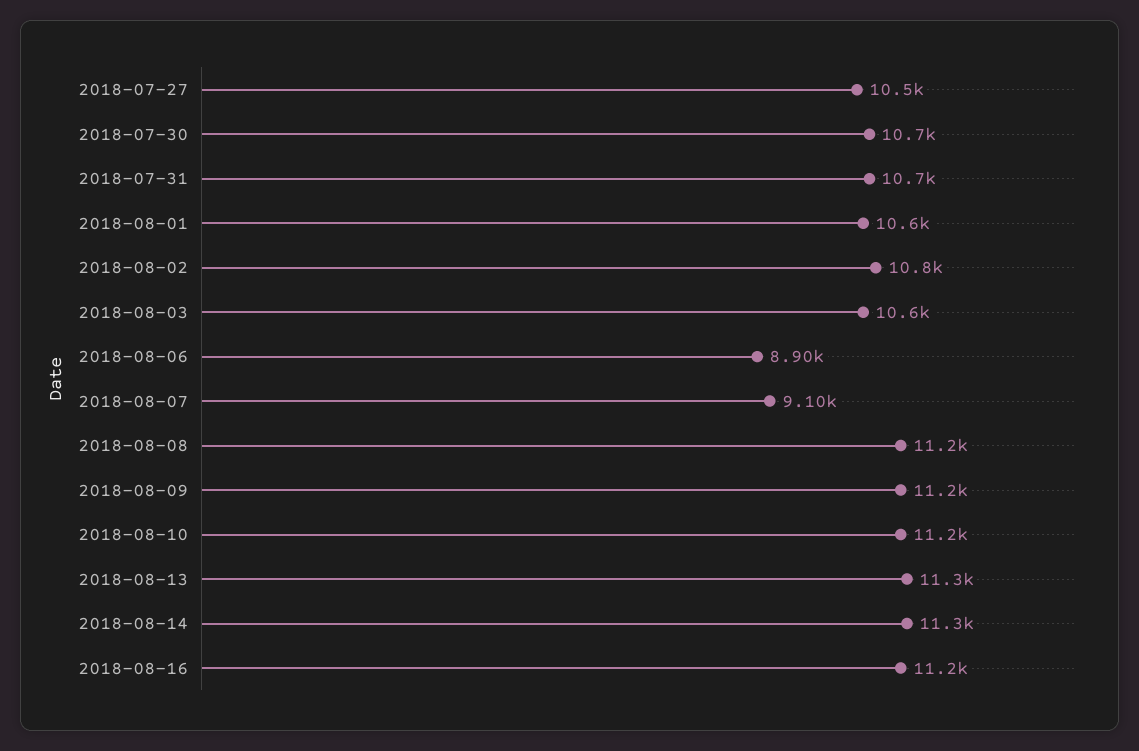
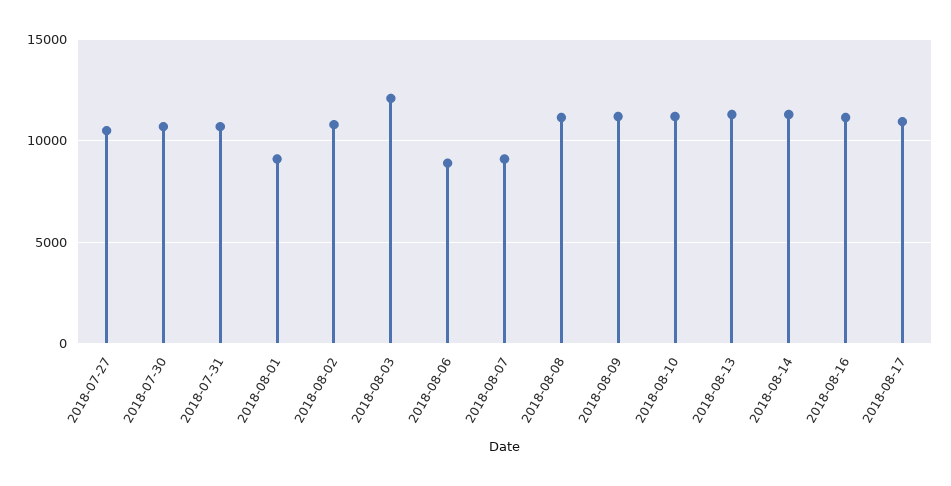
2018-08-01: 10600 -> 9000
2018-08-03: 10600 -> 12000
2018-08-17: none -> 11000

